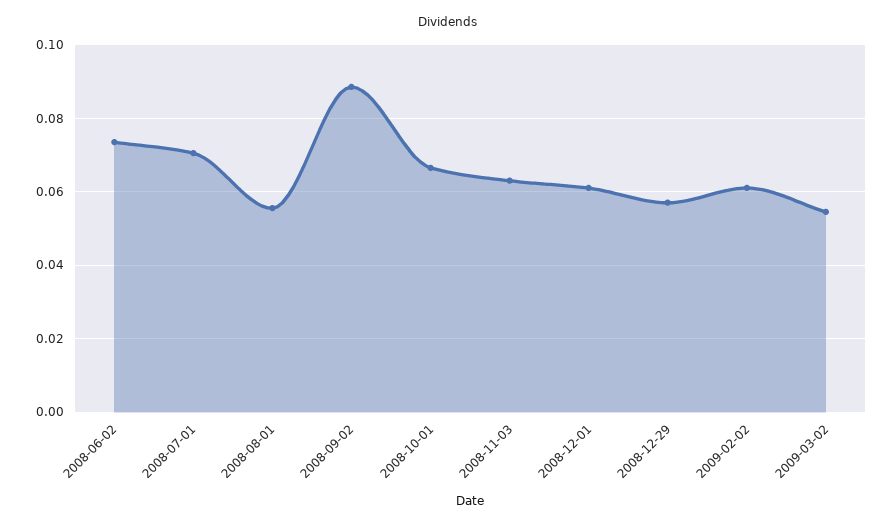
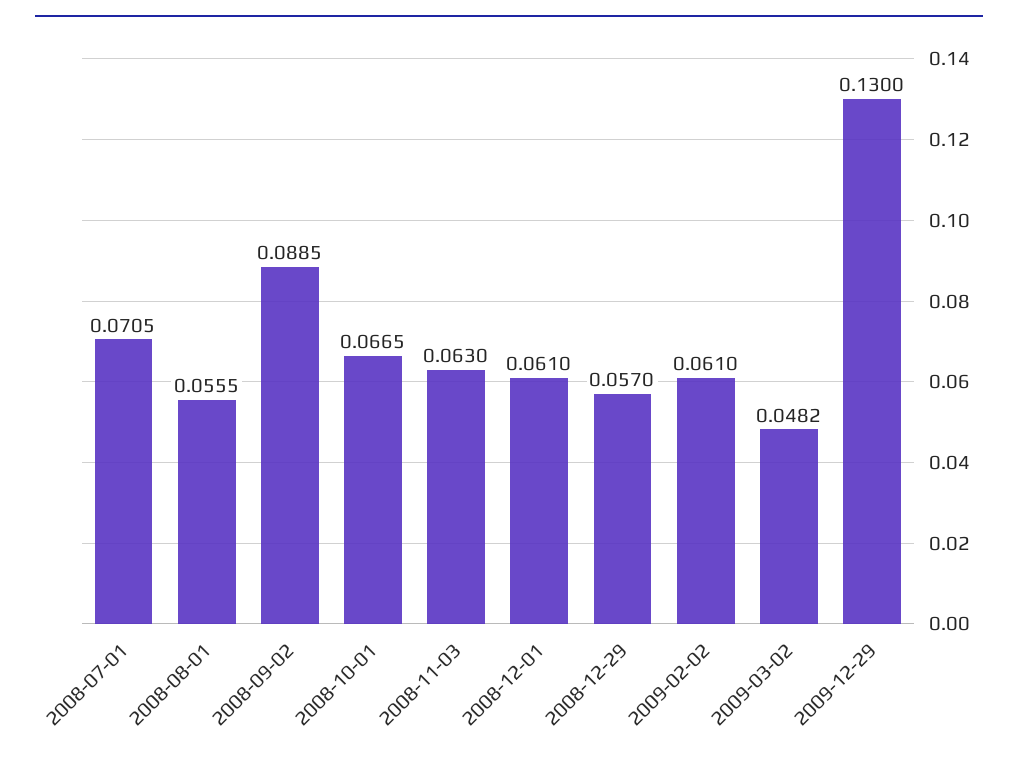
2008-06-02: 0.074 -> none
2009-03-02: 0.054 -> 0.0482
2009-12-29: none -> 0.13

